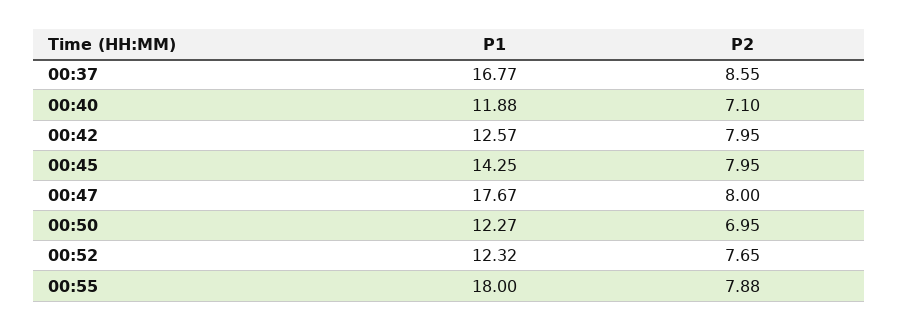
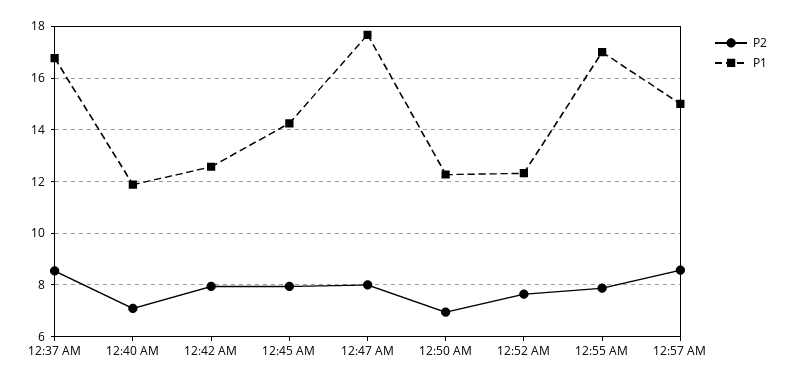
P1, 00:55: 18 -> 17
P2, 12:57 AM: none -> 8.5
P1, 12:57 AM: none -> 15

